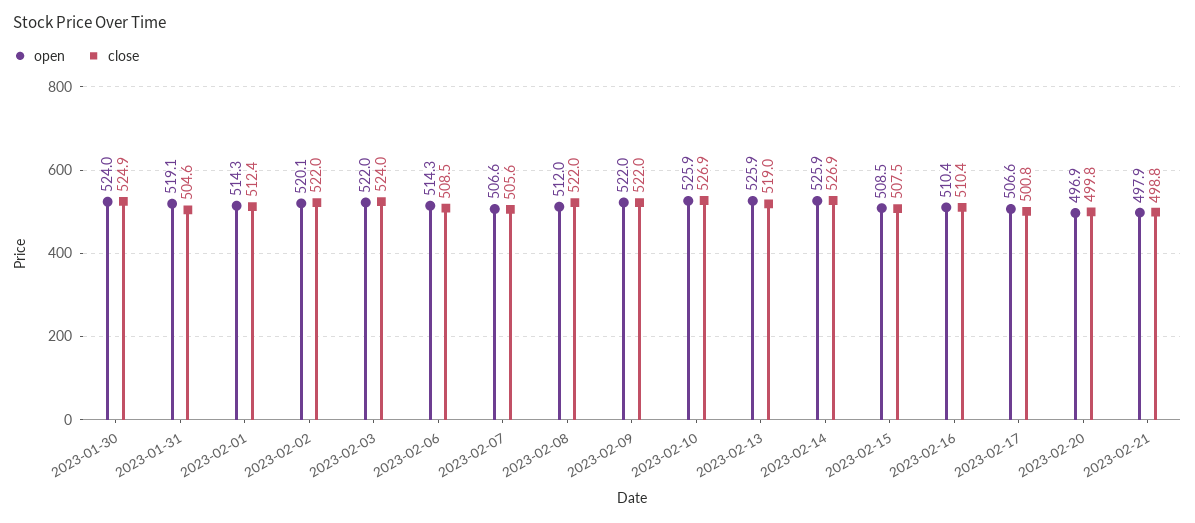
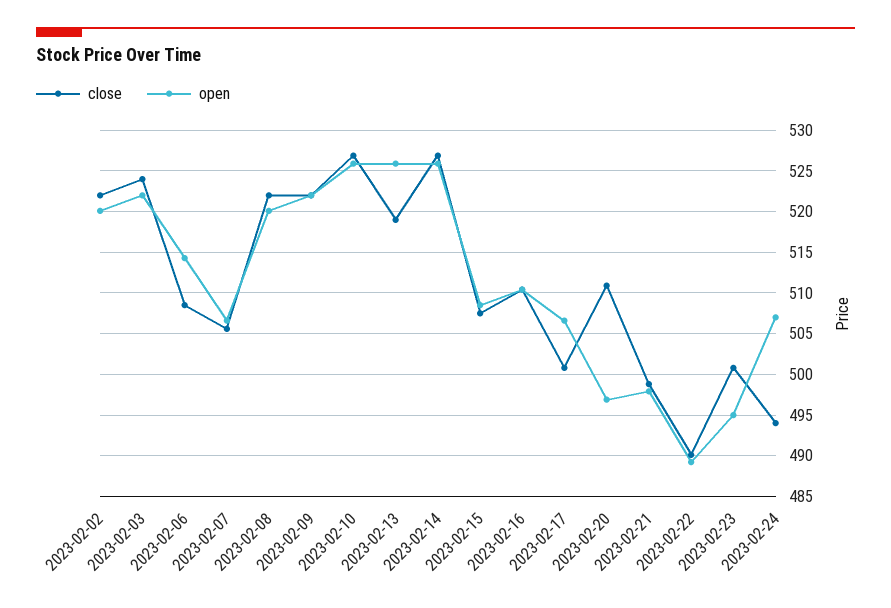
open, 2023-01-30: 524 -> none
close, 2023-01-30: 524.9 -> none
open, 2023-01-31: 519.1 -> none
close, 2023-01-31: 504.6 -> none
open, 2023-02-01: 514.3 -> none
close, 2023-02-01: 512.4 -> none
open, 2023-02-08: 512 -> 520
close, 2023-02-20: 499.8 -> 511
close, 2023-02-22: none -> 490
open, 2023-02-22: none -> 489
close, 2023-02-23: none -> 501
open, 2023-02-23: none -> 495
close, 2023-02-24: none -> 494
open, 2023-02-24: none -> 507

